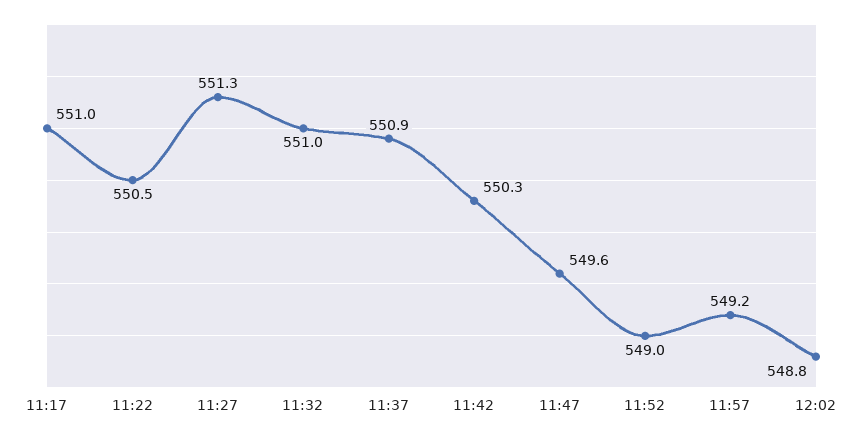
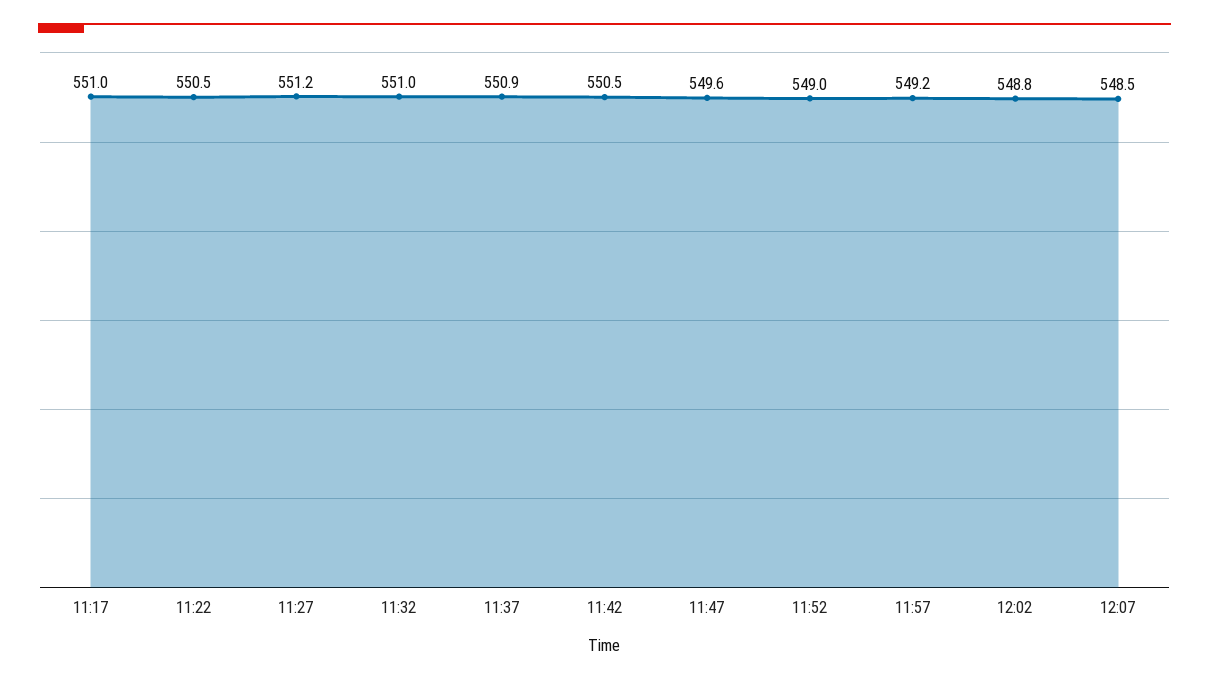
11:27: 551.3 -> 551.2
11:42: 550.3 -> 550.5
12:07: none -> 548.5

